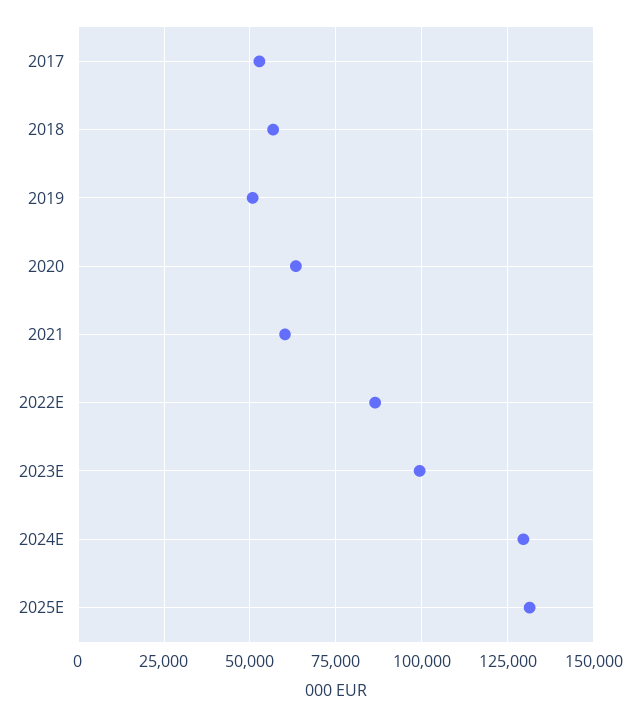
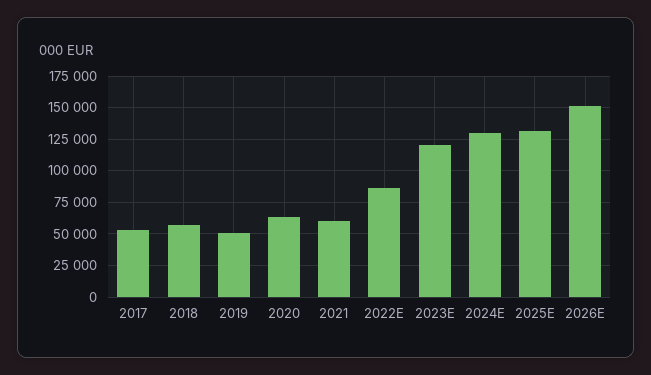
2023E: 100000 -> 120000
2026E: none -> 150000

